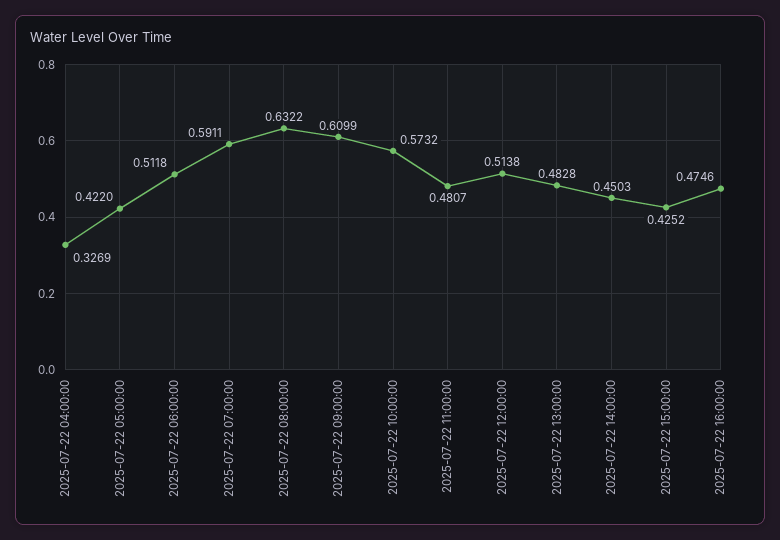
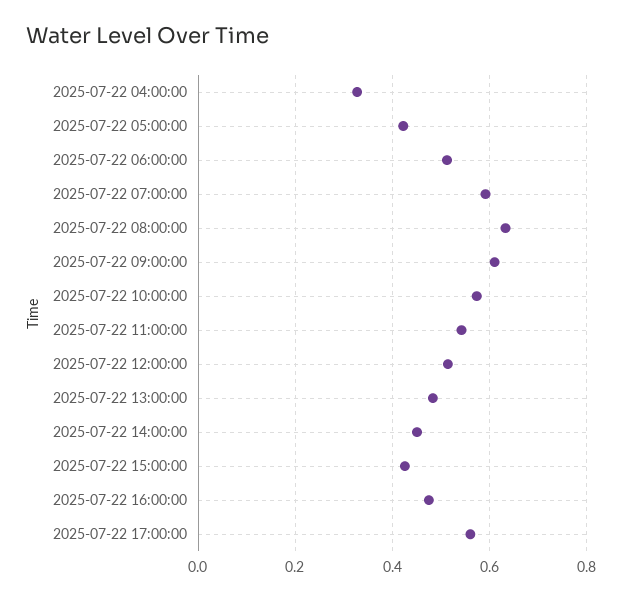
2025-07-22 11:00:00: 0.4807 -> 0.54
2025-07-22 17:00:00: none -> 0.56

